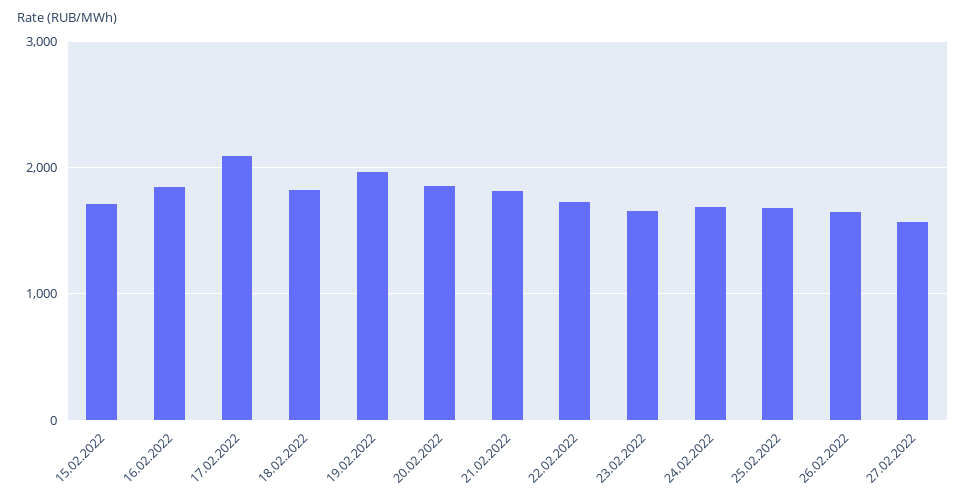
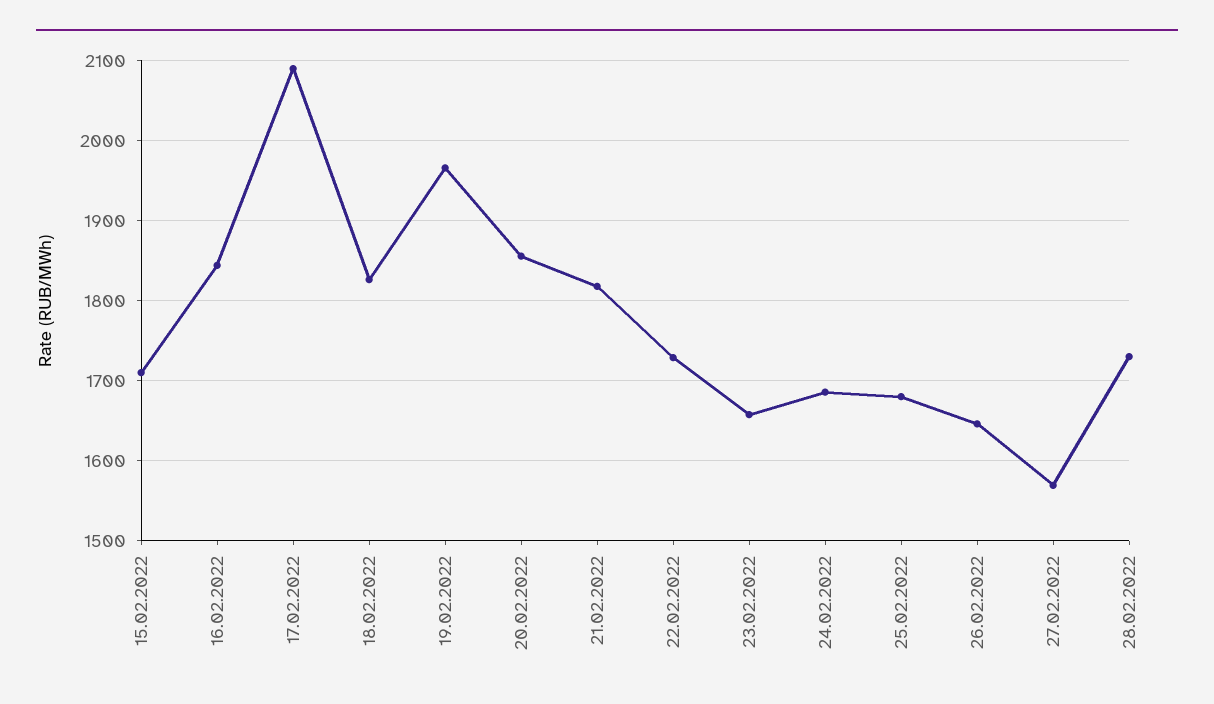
28.02.2022: none -> 1730

